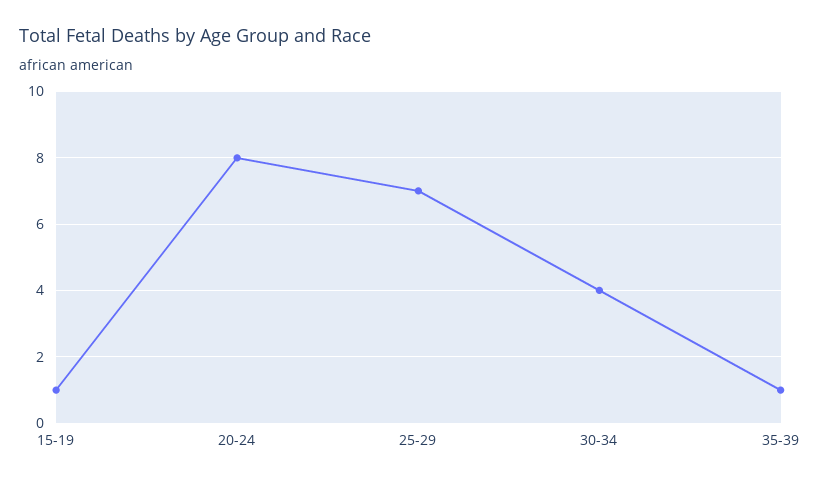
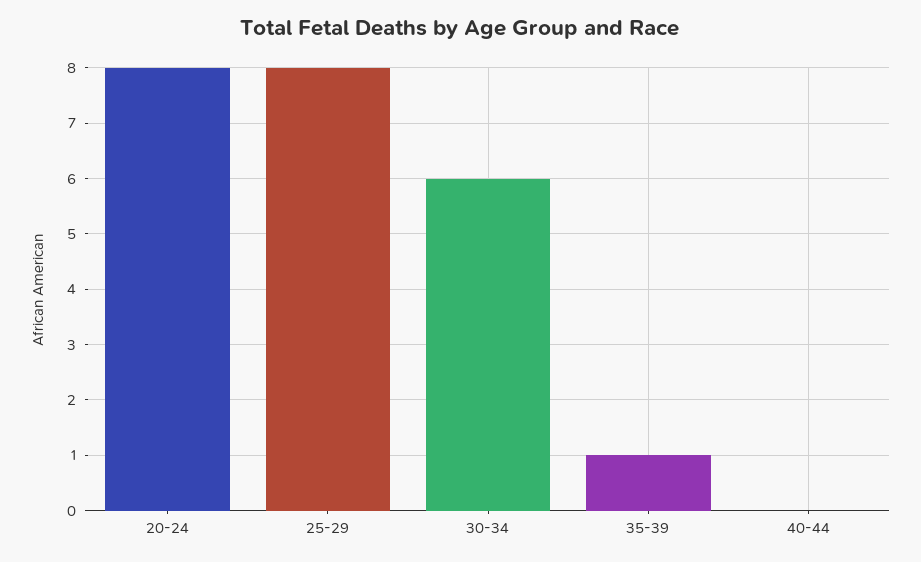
15-19: 1 -> none
25-29: 7 -> 8
30-34: 4 -> 6
40-44: none -> 0

